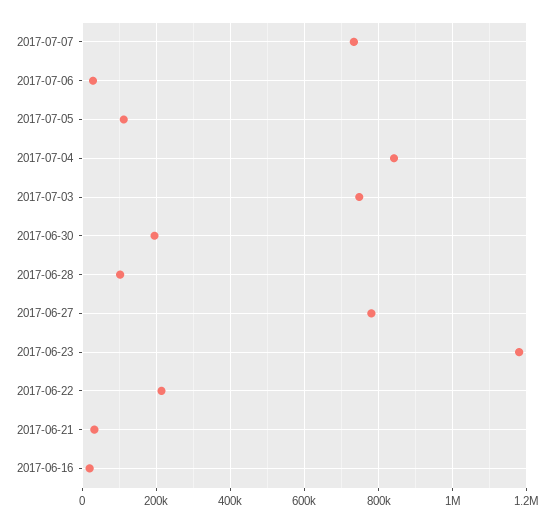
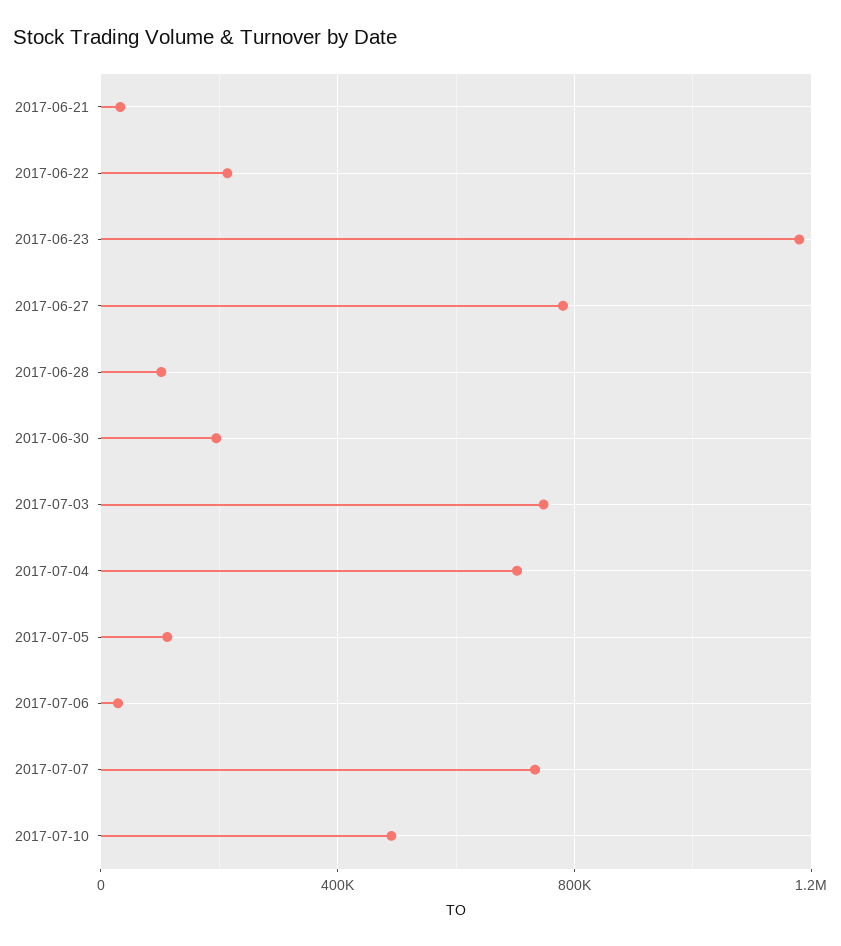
2017-07-04: 840000 -> 700000
2017-06-16: 20000 -> none
2017-07-10: none -> 500000

